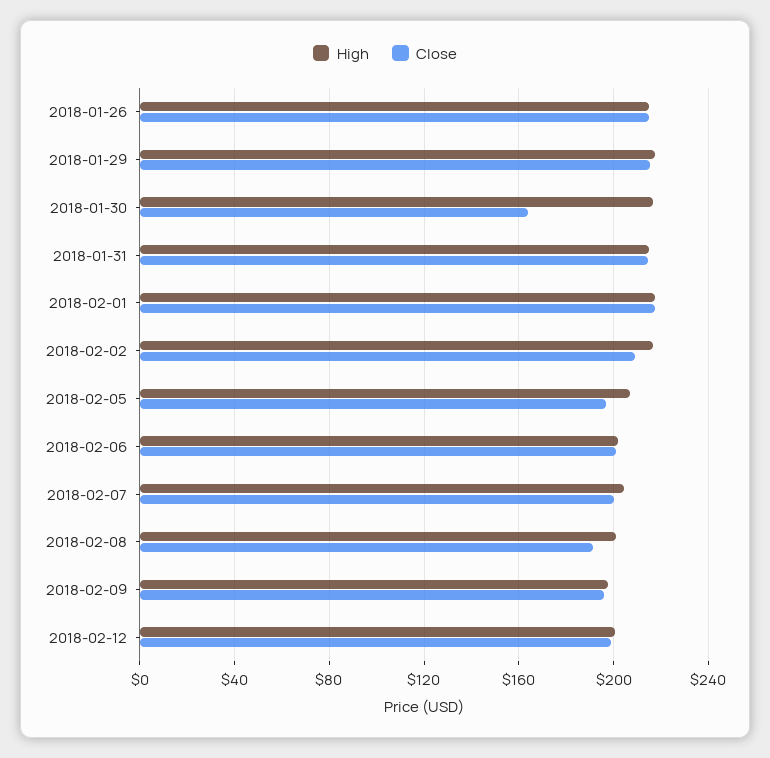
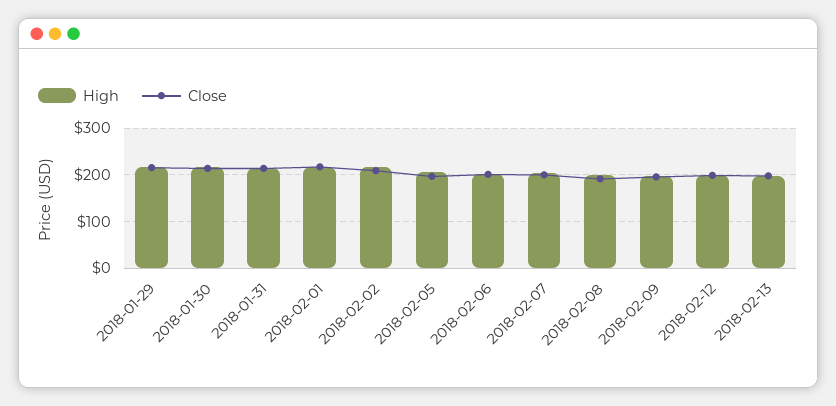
High, 2018-01-26: 215 -> none
Close, 2018-01-26: 215 -> none
Close, 2018-01-30: 165 -> 220
High, 2018-02-13: none -> 200
Close, 2018-02-13: none -> 200

